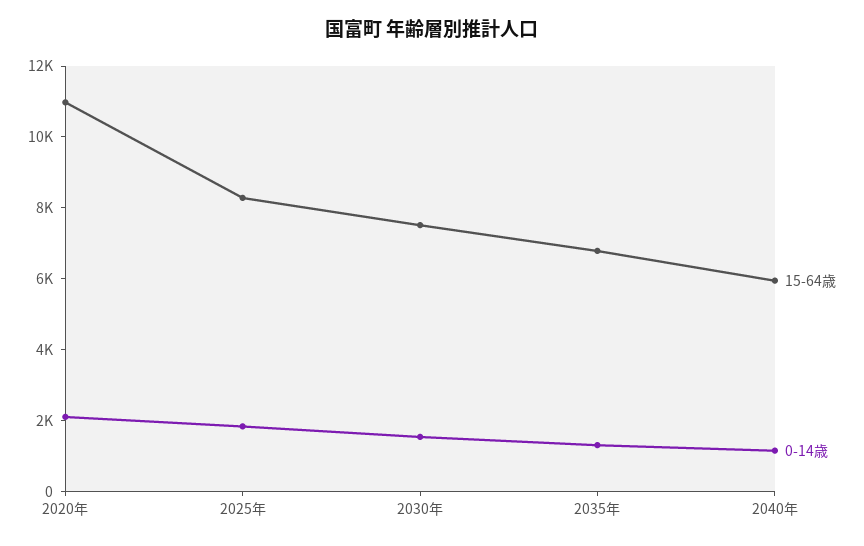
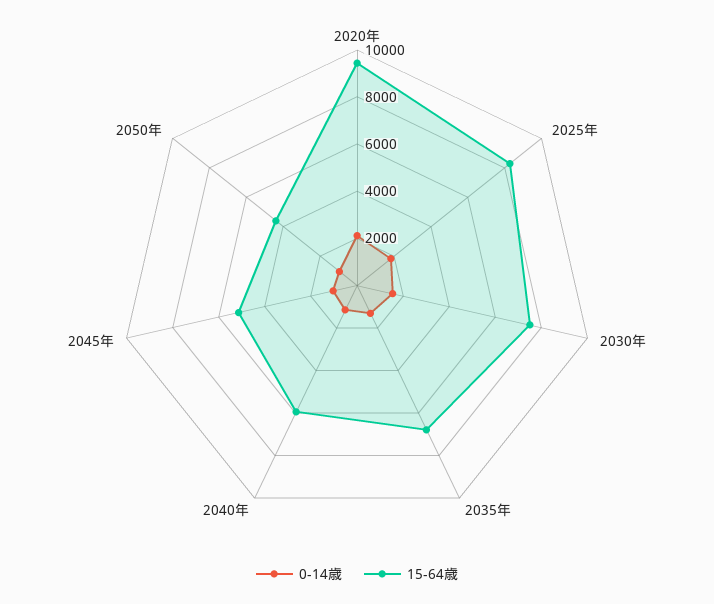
15-64歳, 2020年: 11000 -> 9500
0-14歳, 2045年: none -> 1000
15-64歳, 2045年: none -> 5000
0-14歳, 2050年: none -> 1000
15-64歳, 2050年: none -> 4500

